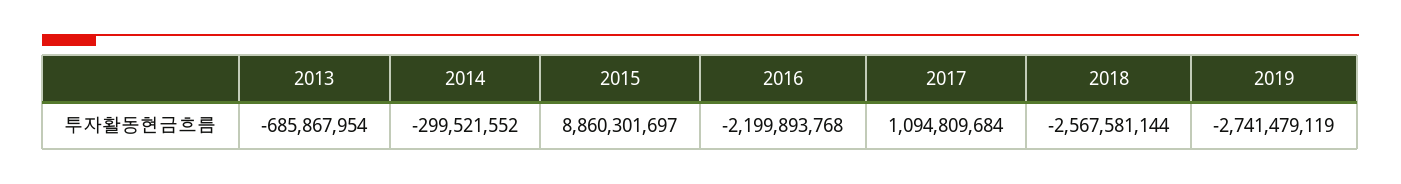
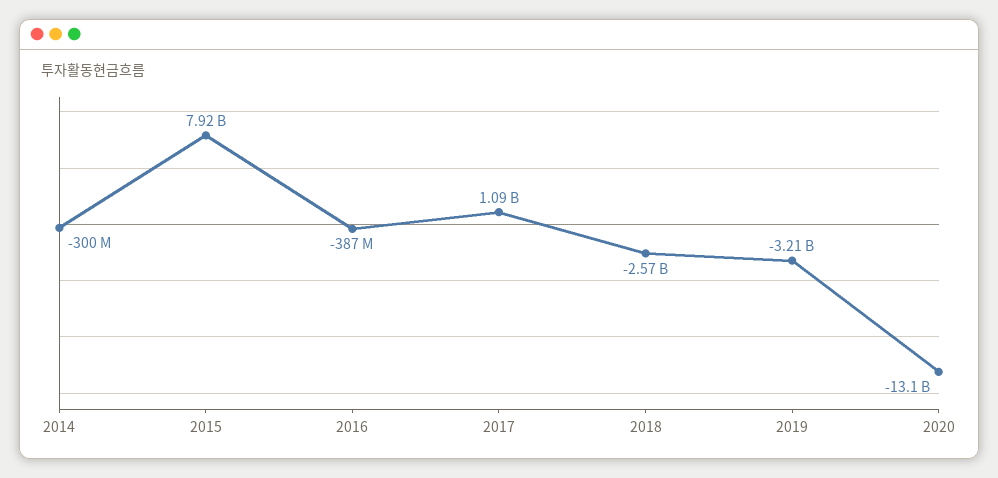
2013: -685867954 -> none
2015: 8860301697 -> 7920000000
2016: -2199893768 -> -387000000
2019: -2741479119 -> -3210000000
2020: none -> -13100000000

